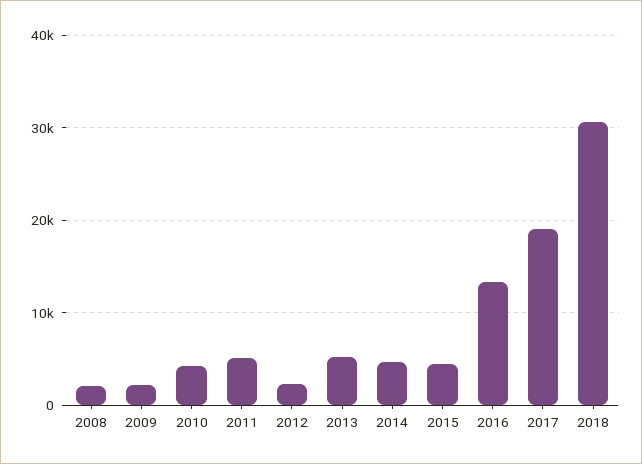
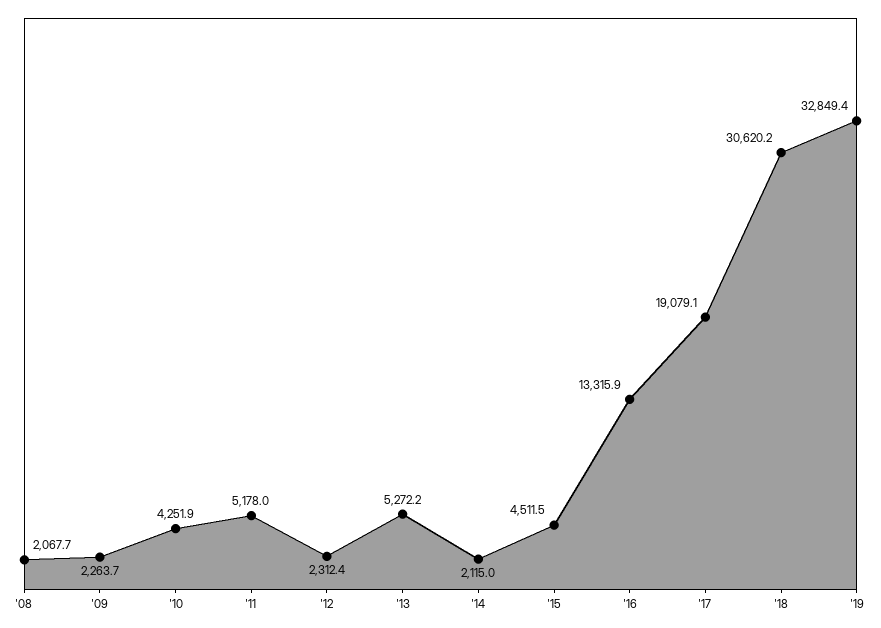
2014: 5000 -> 2115
'19: none -> 32849.4

